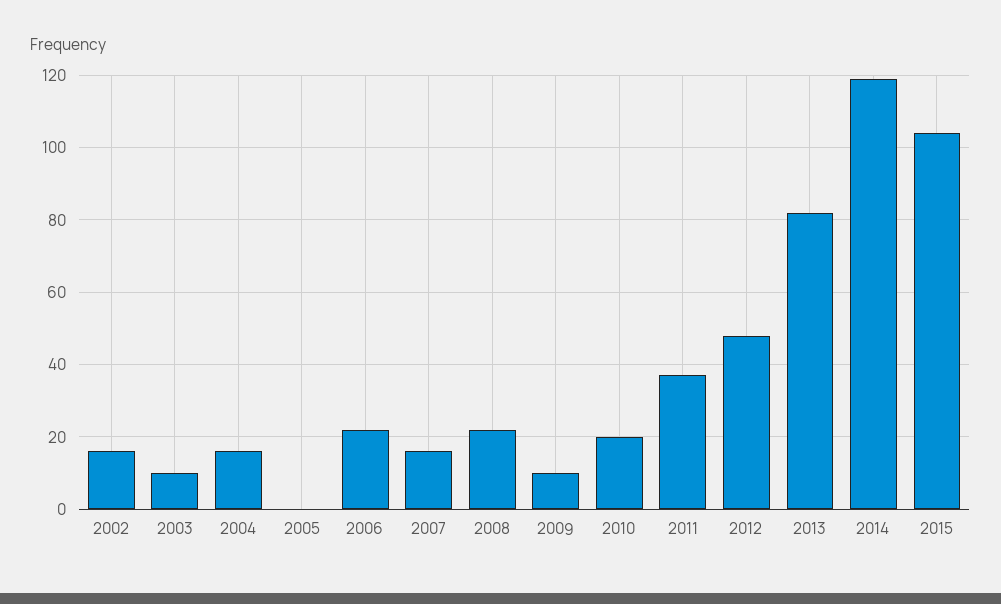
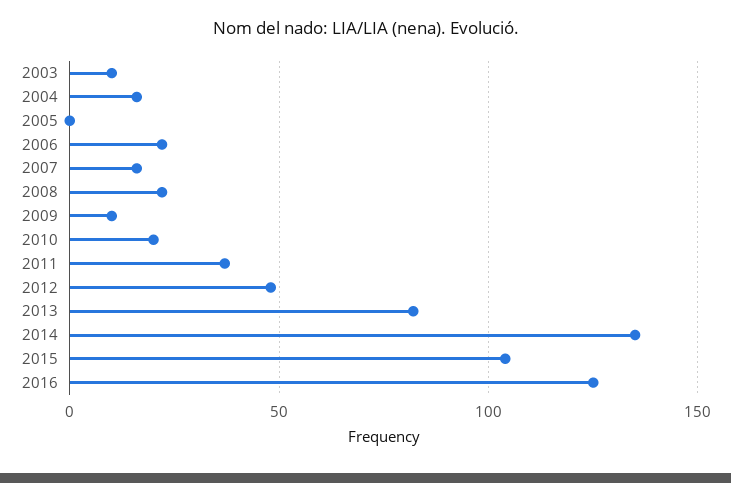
2002: 15 -> none
2014: 120 -> 135
2016: none -> 125

